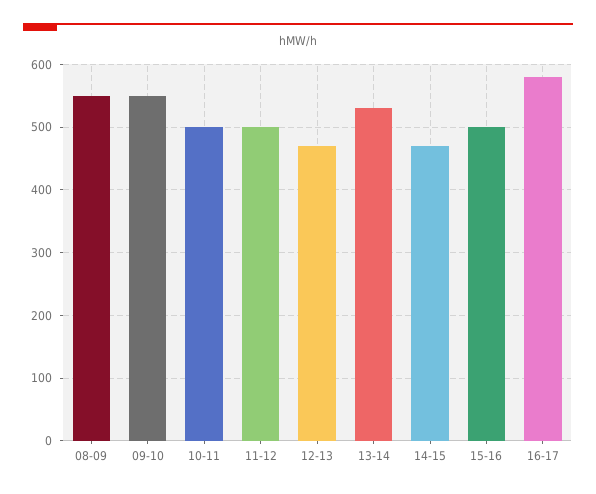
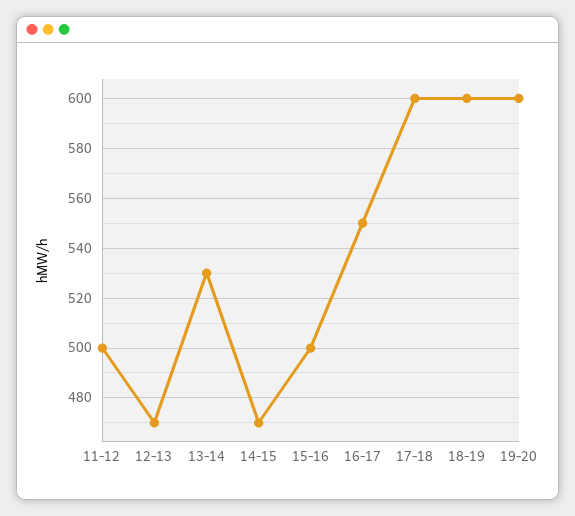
08-09: 550 -> none
09-10: 550 -> none
10-11: 500 -> none
16-17: 580 -> 550
17-18: none -> 600
18-19: none -> 600
19-20: none -> 600

